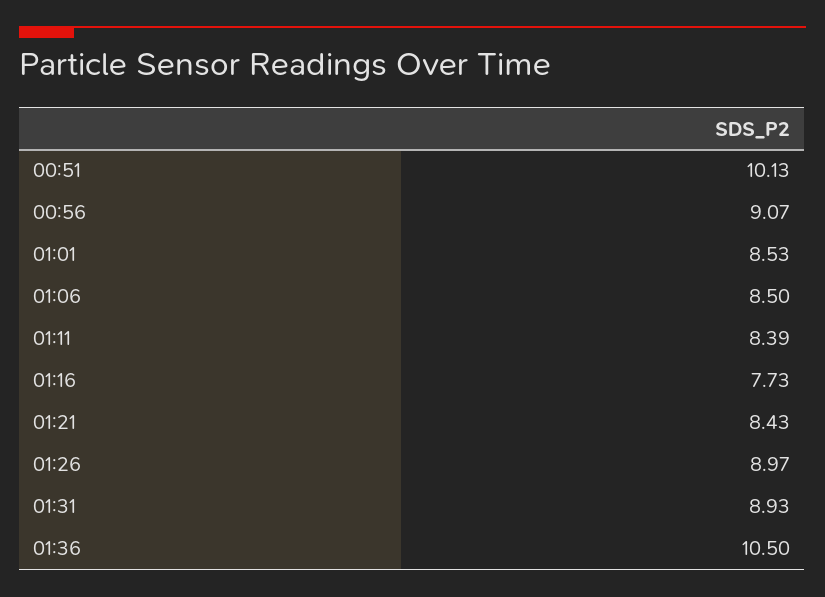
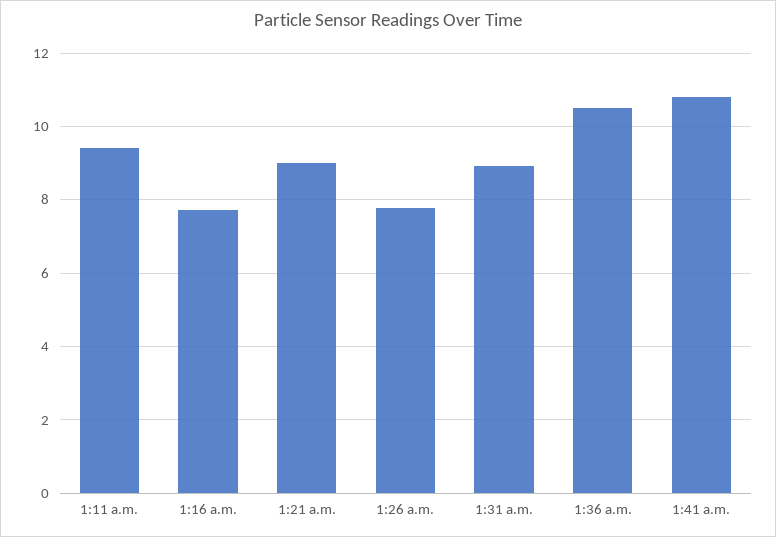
00:51: 10.13 -> none
00:56: 9.07 -> none
01:01: 8.53 -> none
01:06: 8.5 -> none
01:11: 8.39 -> 9.4
01:21: 8.43 -> 9
01:26: 8.97 -> 7.8
1:41 a.m.: none -> 10.8

